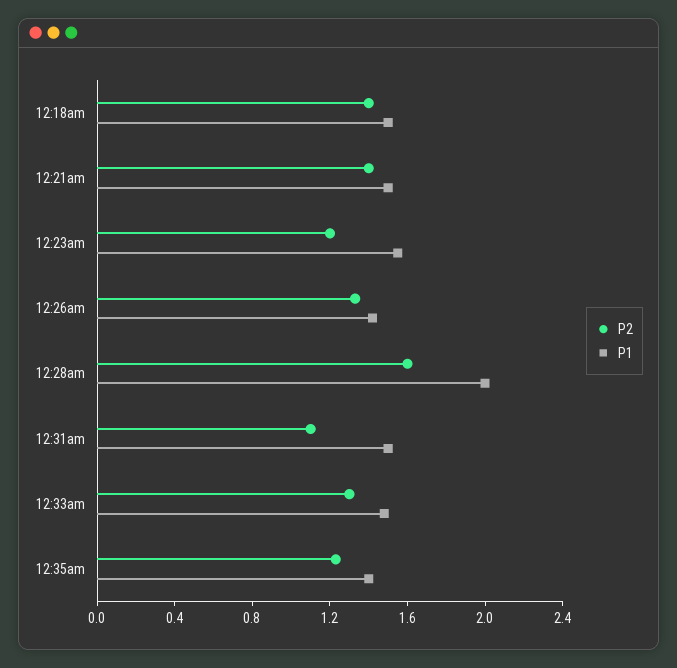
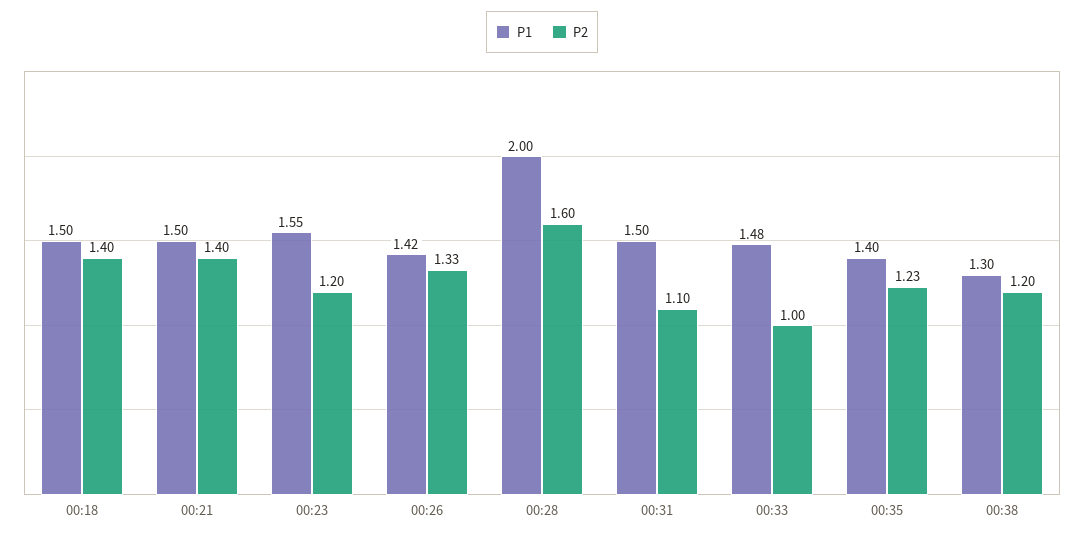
P2, 12:33am: 1.3 -> 1
P1, 00:38: none -> 1.3
P2, 00:38: none -> 1.2

